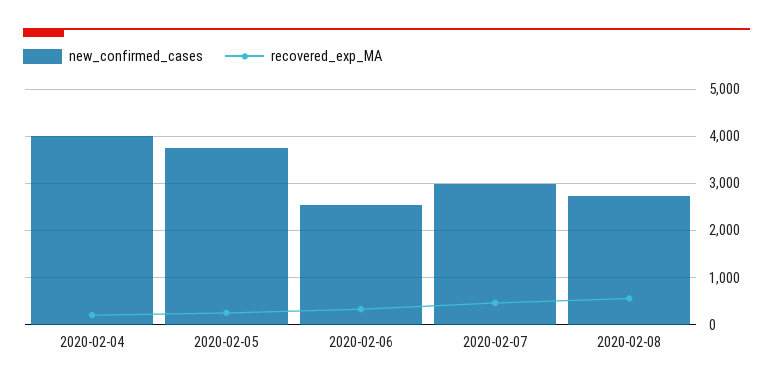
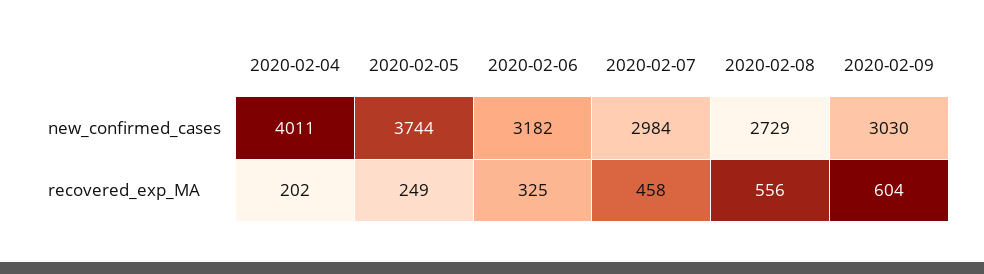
new_confirmed_cases, 2020-02-06: 2600 -> 3182
new_confirmed_cases, 2020-02-09: none -> 3030
recovered_exp_MA, 2020-02-09: none -> 604

